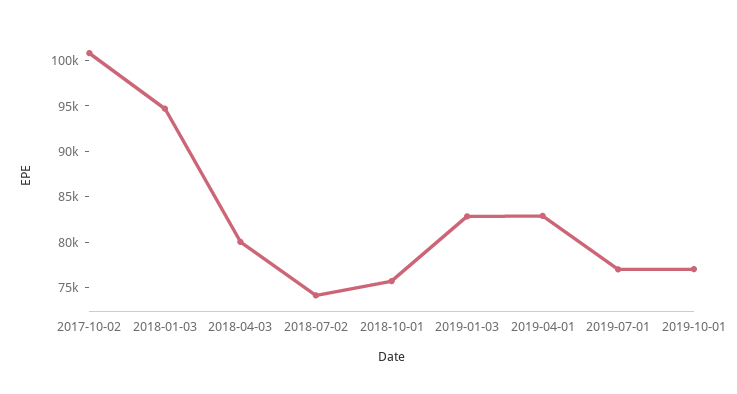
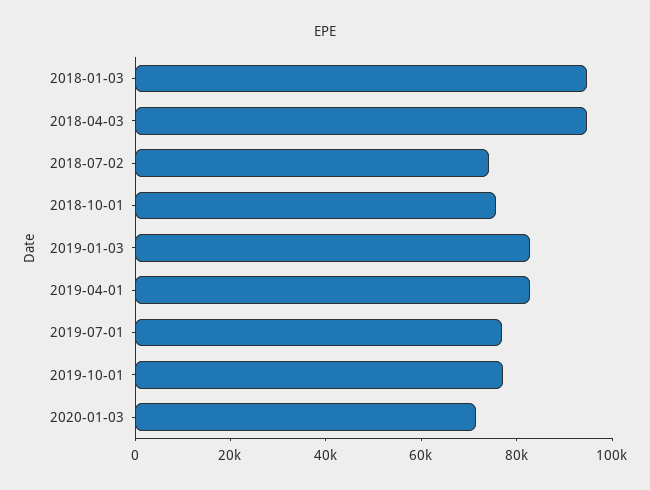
2017-10-02: 101000 -> none
2018-04-03: 80000 -> 95000
2020-01-03: none -> 70000

